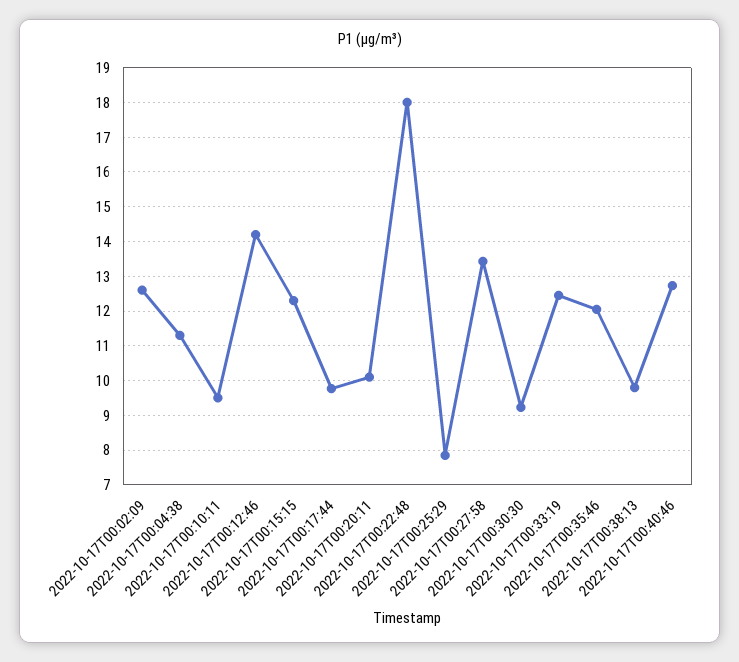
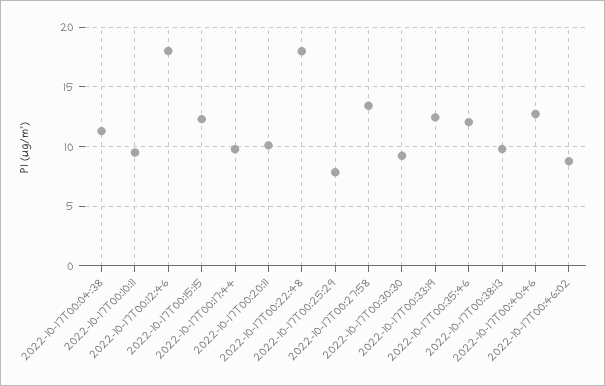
2022-10-17T00:02:09: 12.6 -> none
2022-10-17T00:12:46: 14.2 -> 18
2022-10-17T00:46:02: none -> 9

